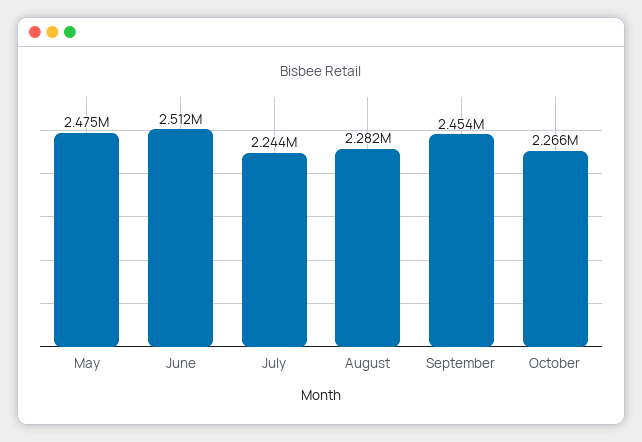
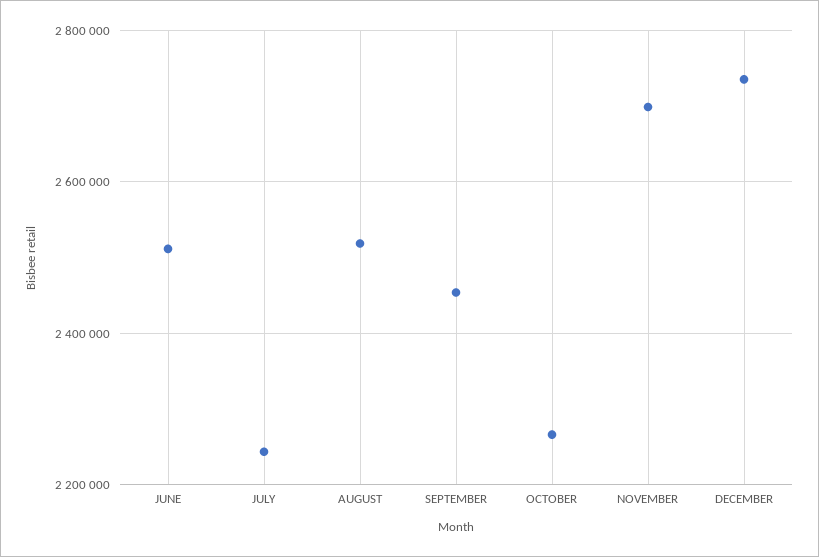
May: 2475000 -> none
August: 2282000 -> 2520000
NOVEMBER: none -> 2700000
DECEMBER: none -> 2740000

